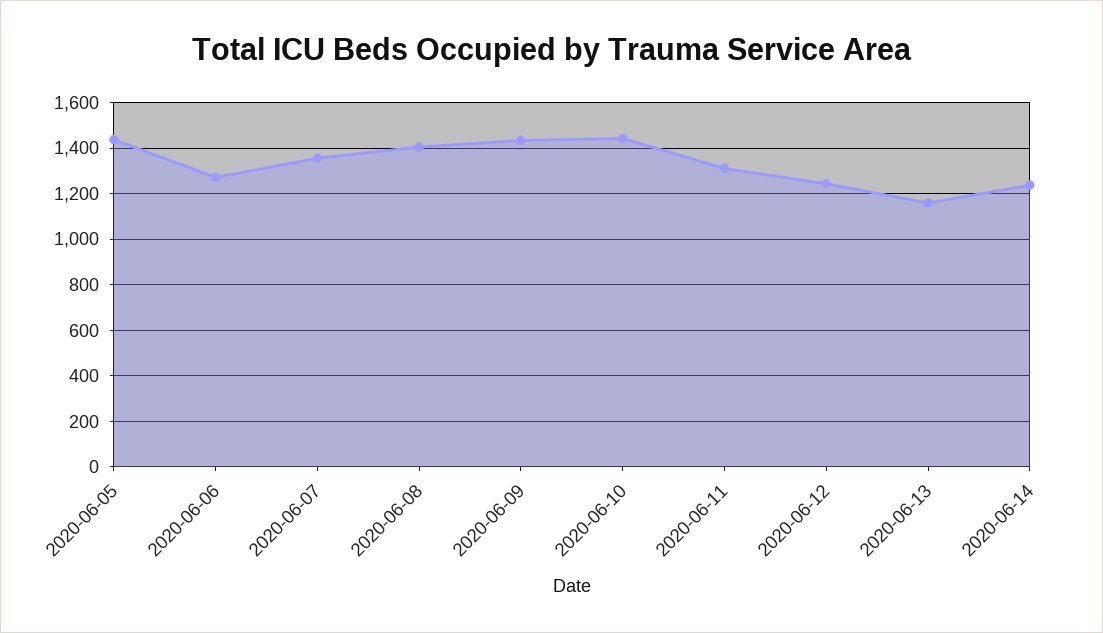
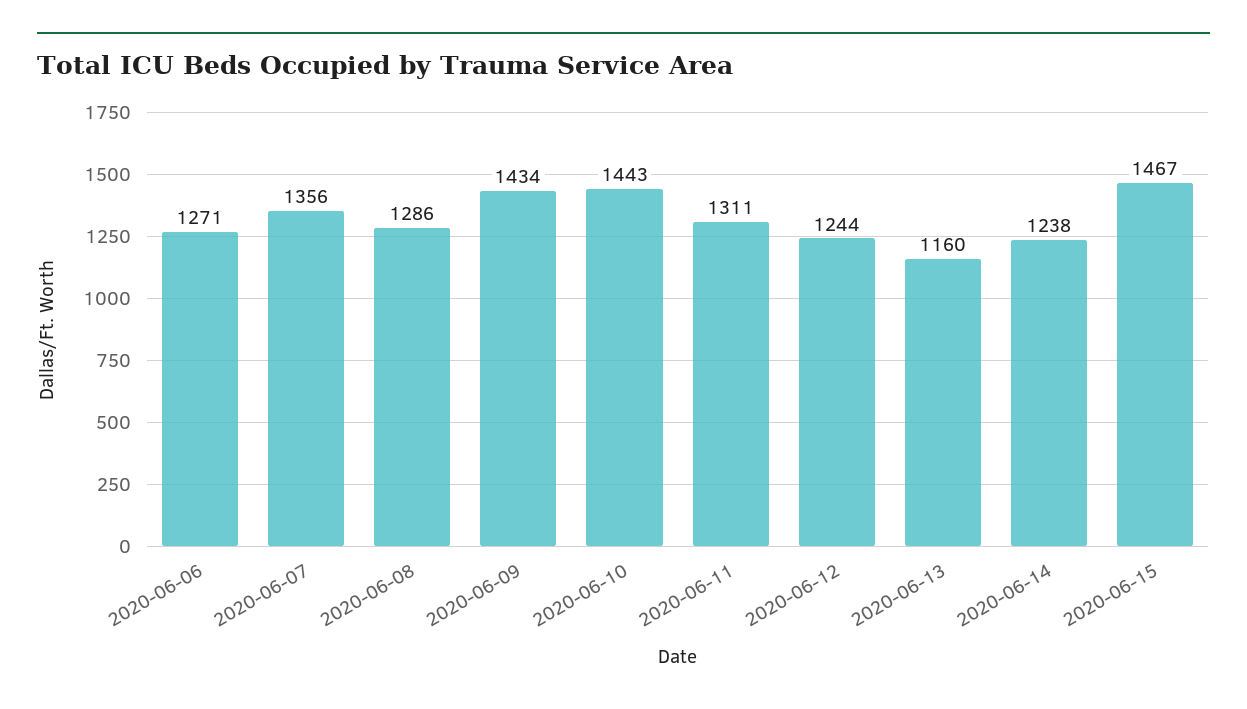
2020-06-05: 1450 -> none
2020-06-08: 1400 -> 1286
2020-06-15: none -> 1467

